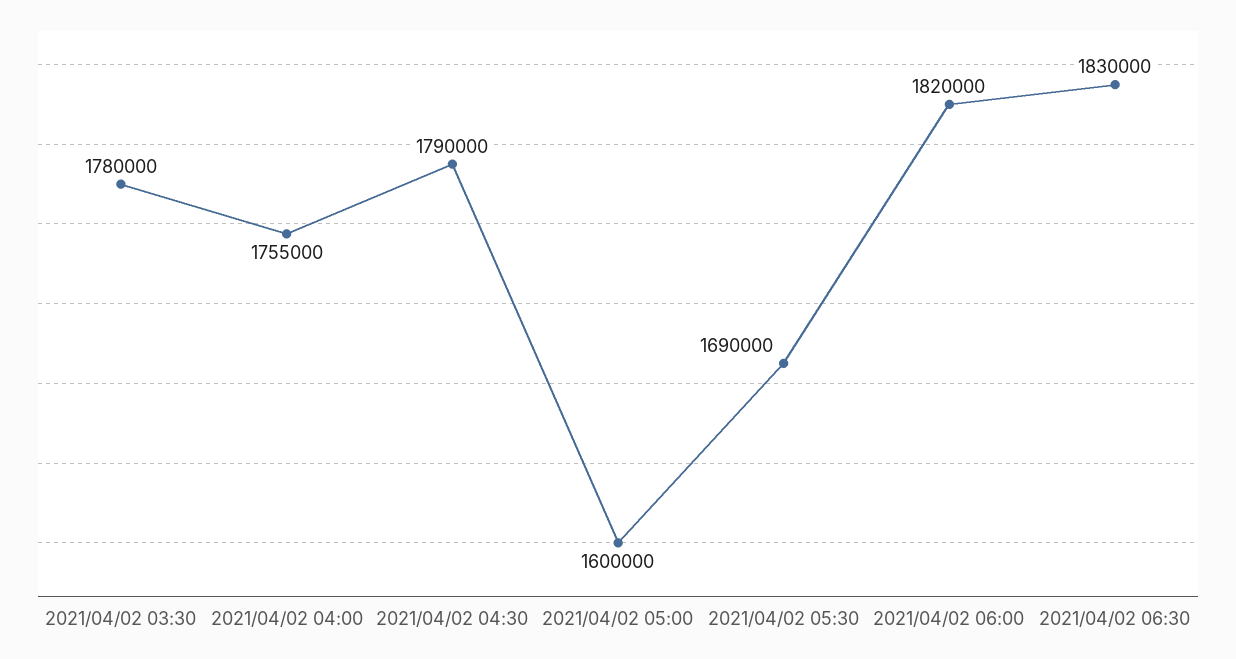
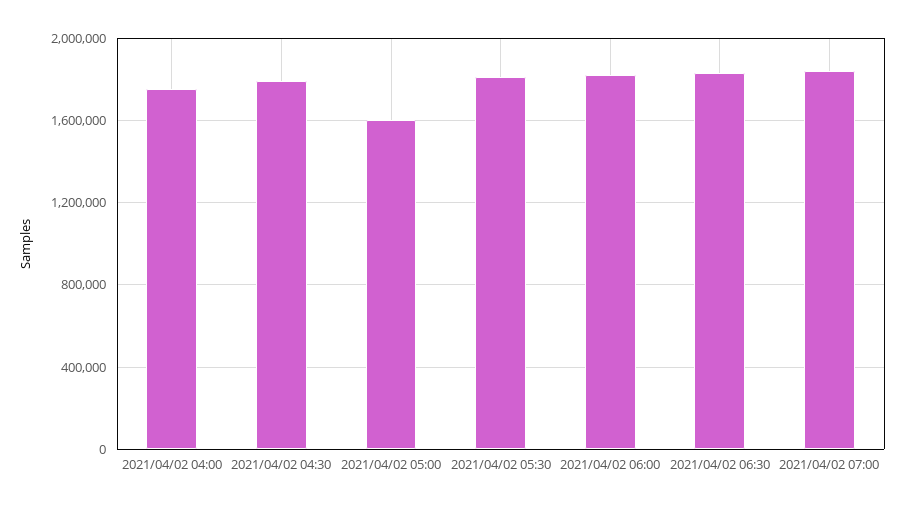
2021/04/02 03:30: 1780000 -> none
2021/04/02 05:30: 1690000 -> 1800000
2021/04/02 07:00: none -> 1850000

